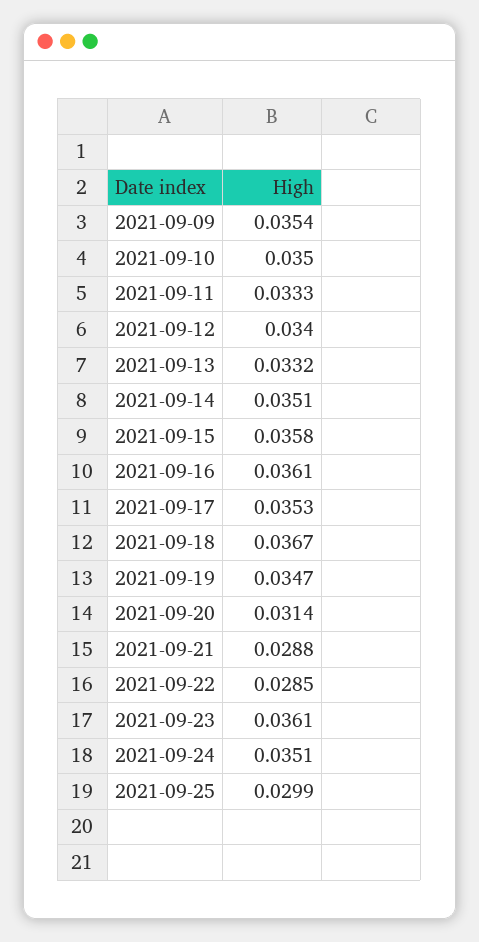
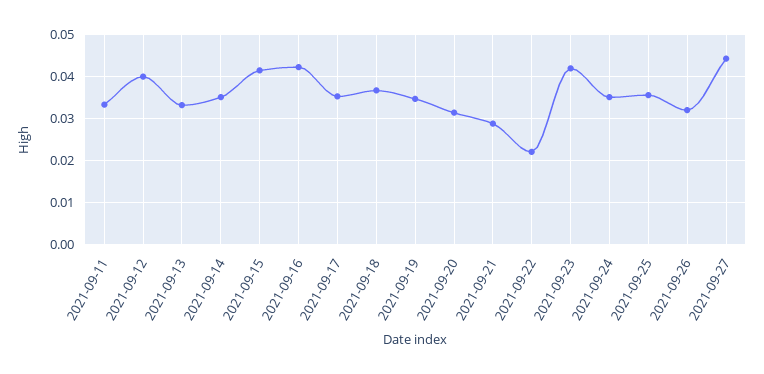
2021-09-09: 0.0354 -> none
2021-09-10: 0.035 -> none
2021-09-12: 0.034 -> 0.04
2021-09-15: 0.0358 -> 0.042
2021-09-16: 0.0361 -> 0.042
2021-09-22: 0.0285 -> 0.022
2021-09-23: 0.0361 -> 0.042
2021-09-25: 0.0299 -> 0.036
2021-09-26: none -> 0.032
2021-09-27: none -> 0.044

